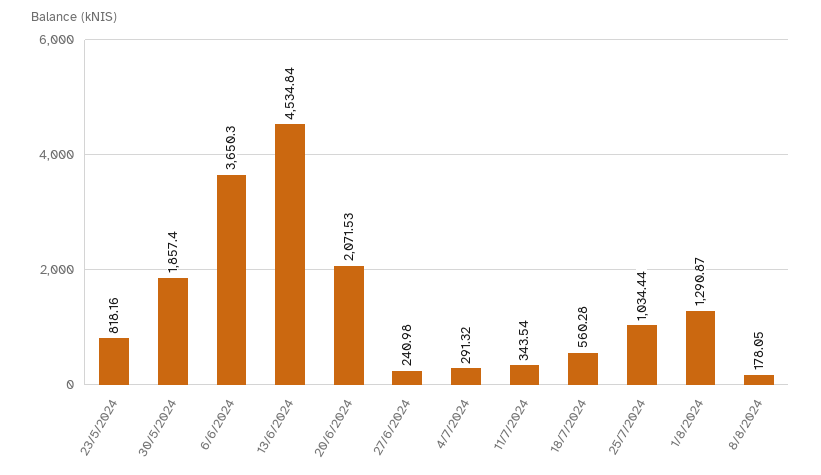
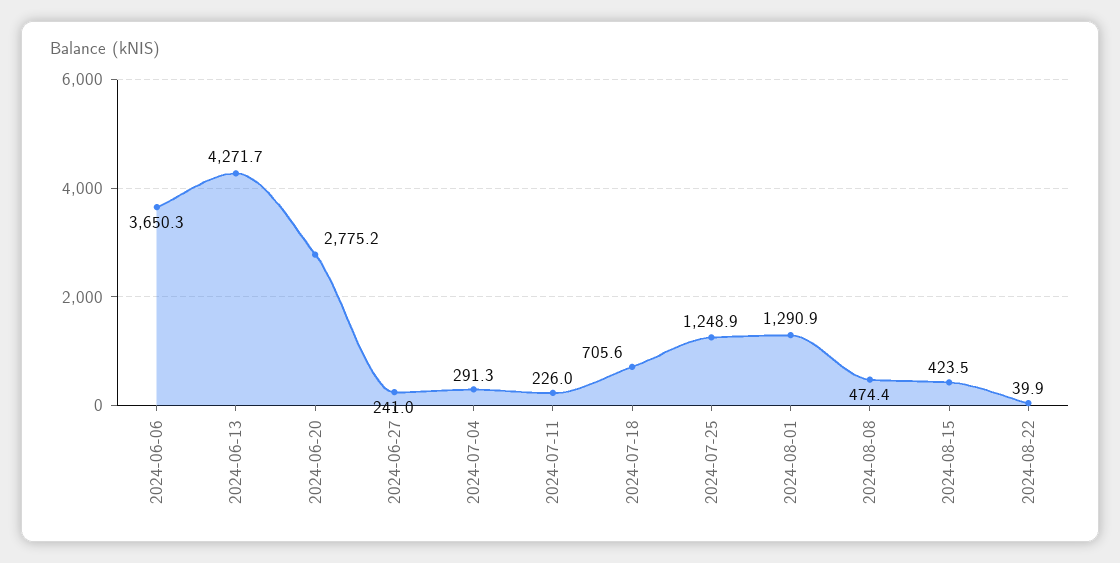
23/5/2024: 818.16 -> none
30/5/2024: 1857.4 -> none
13/6/2024: 4534.84 -> 4271.7
20/6/2024: 2071.53 -> 2775.2
11/7/2024: 343.54 -> 226
18/7/2024: 560.28 -> 705.6
25/7/2024: 1034.44 -> 1248.9
8/8/2024: 178.05 -> 474.4
2024-08-15: none -> 423.5
2024-08-22: none -> 39.9

